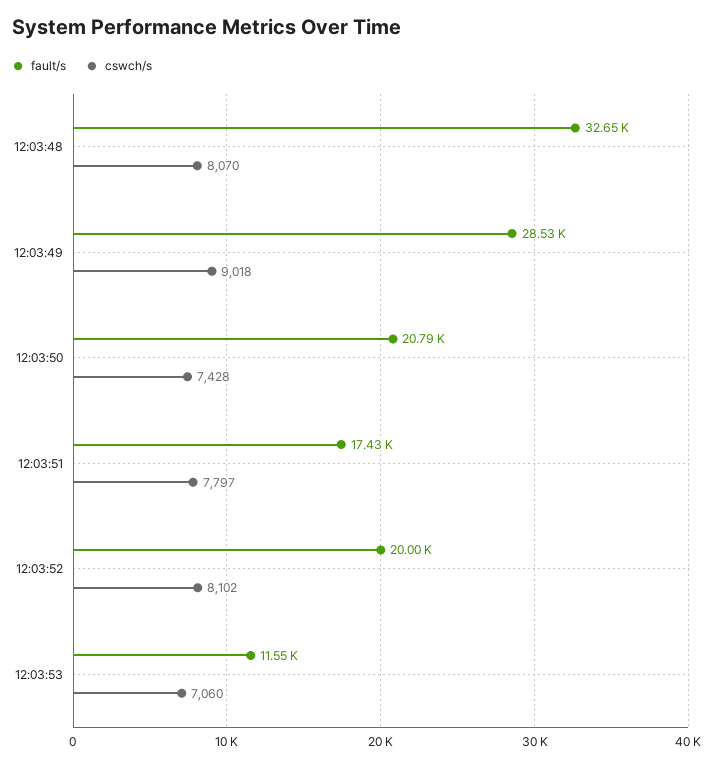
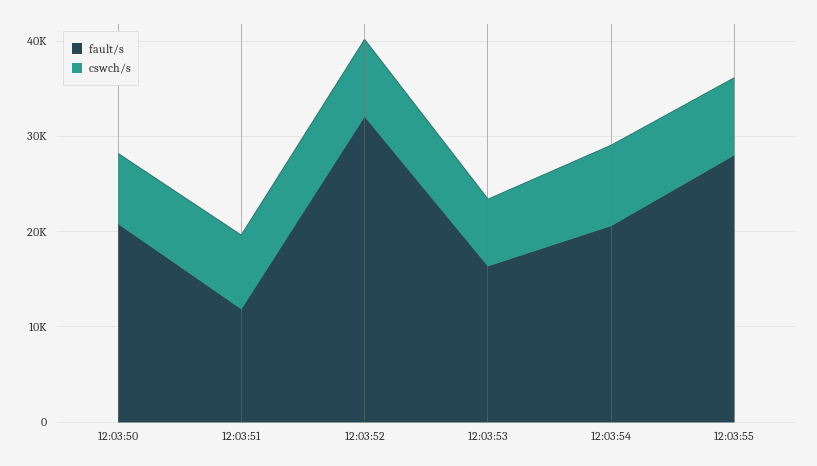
fault/s, 12:03:48: 32650 -> none
cswch/s, 12:03:48: 8070 -> none
fault/s, 12:03:49: 28530 -> none
cswch/s, 12:03:49: 9018 -> none
fault/s, 12:03:51: 17430 -> 12000
fault/s, 12:03:52: 20000 -> 32000
fault/s, 12:03:53: 11550 -> 16000
fault/s, 12:03:54: none -> 20000
cswch/s, 12:03:54: none -> 8000
fault/s, 12:03:55: none -> 28000
cswch/s, 12:03:55: none -> 8000

